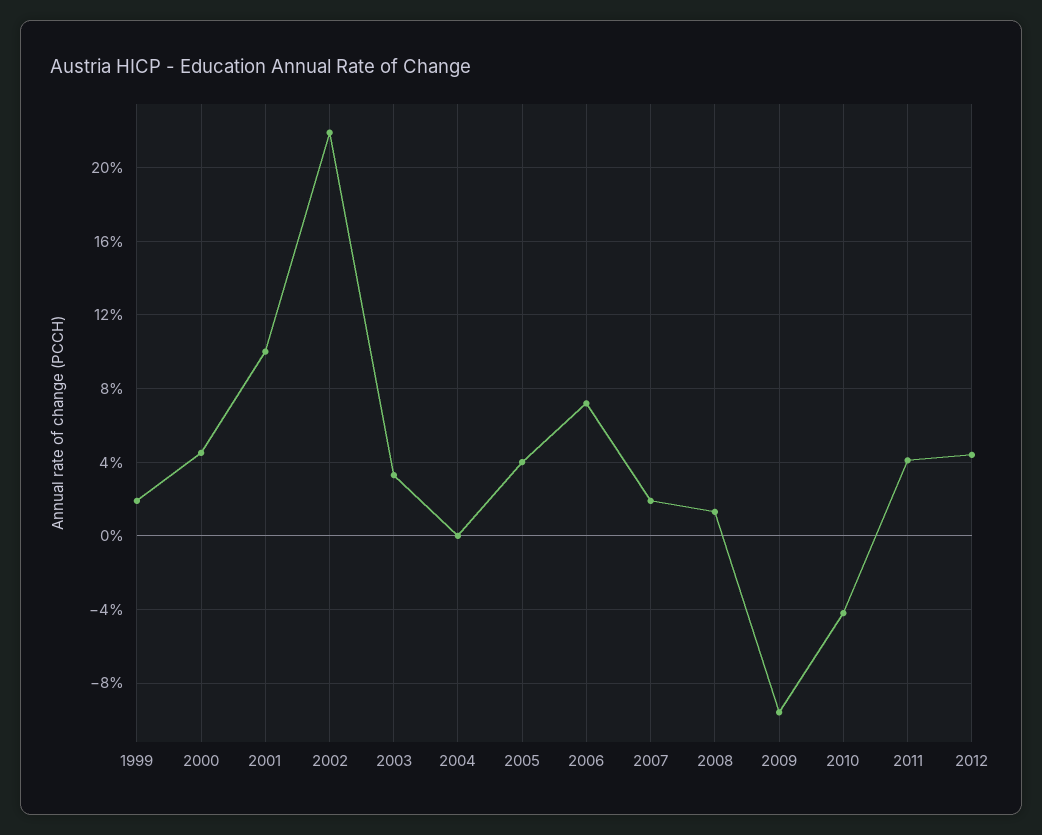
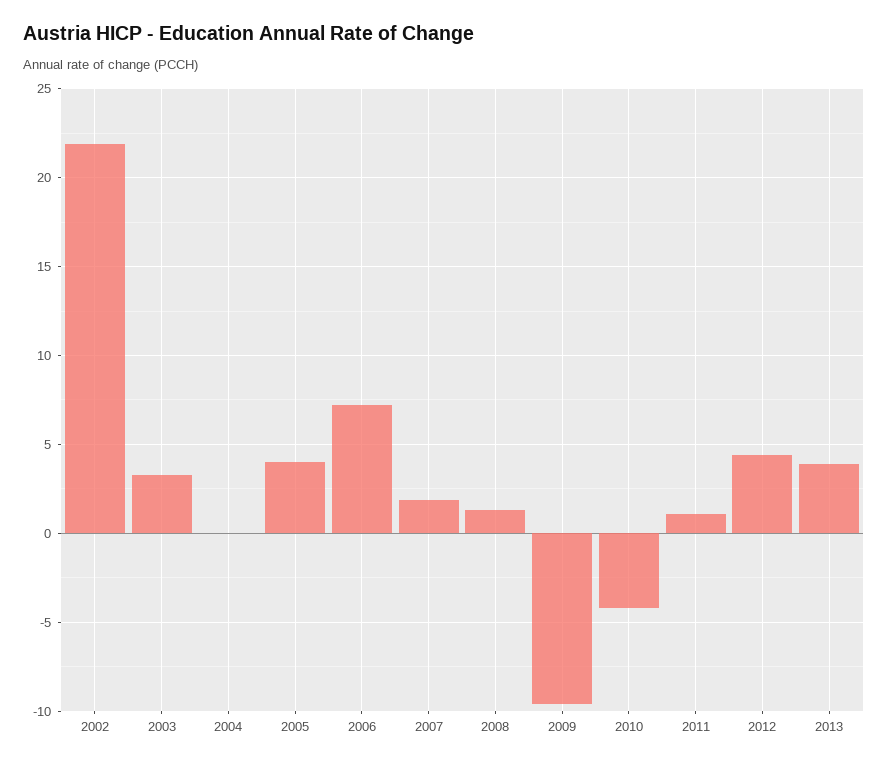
1999: 2 -> none
2000: 4.5 -> none
2001: 10 -> none
2011: 4 -> 1
2013: none -> 4

